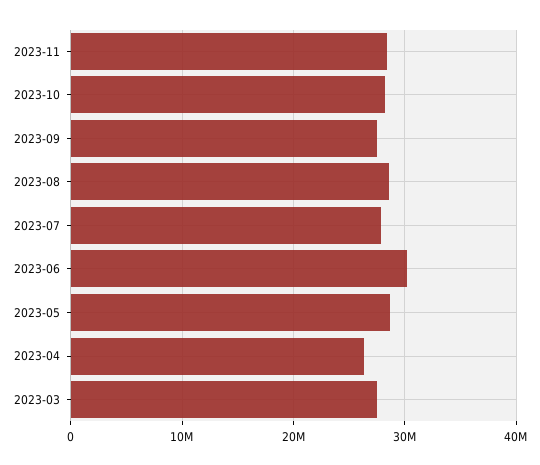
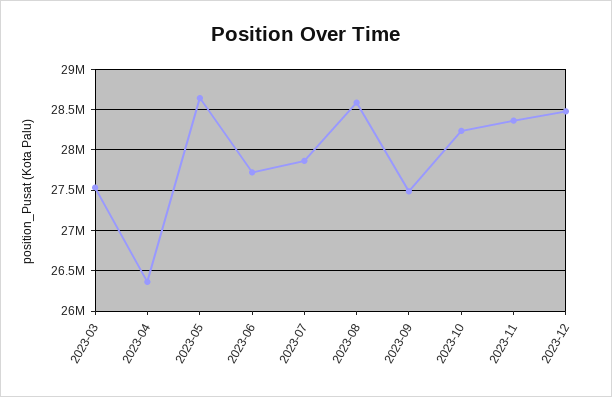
2023-06: 30000000 -> 27700000
2023-12: none -> 28500000

